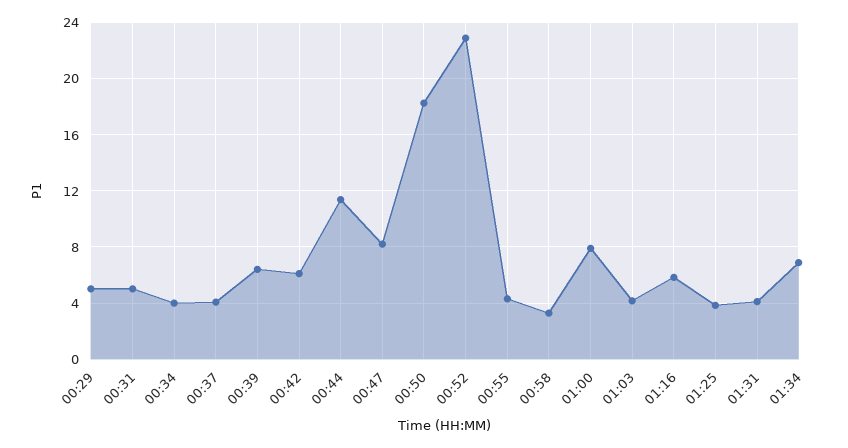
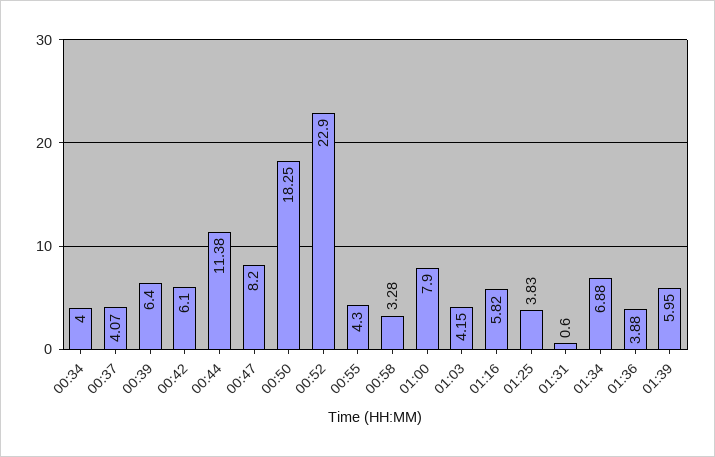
00:29: 5 -> none
00:31: 5 -> none
01:31: 4 -> 0.6
01:36: none -> 3.88
01:39: none -> 5.95

